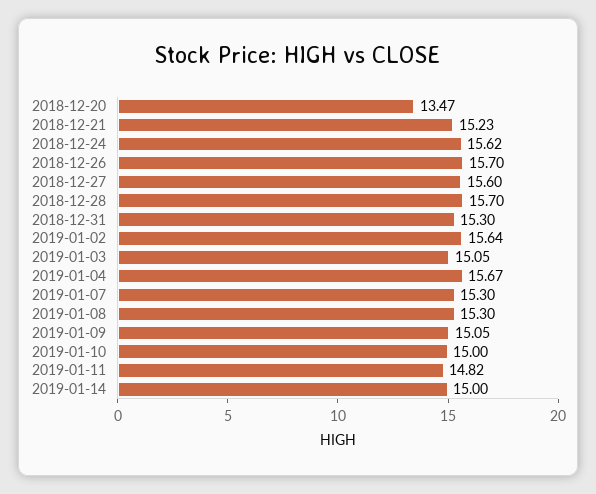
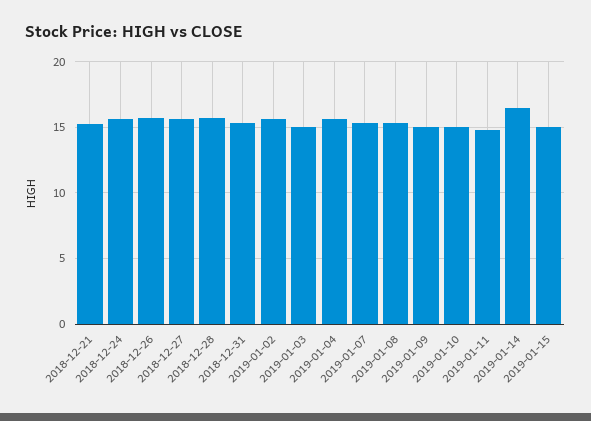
2018-12-20: 13.47 -> none
2019-01-14: 15 -> 16.5
2019-01-15: none -> 15

